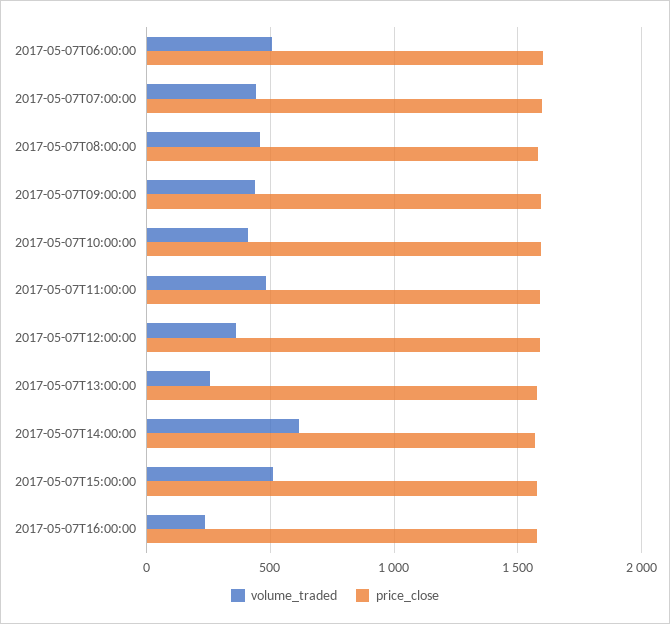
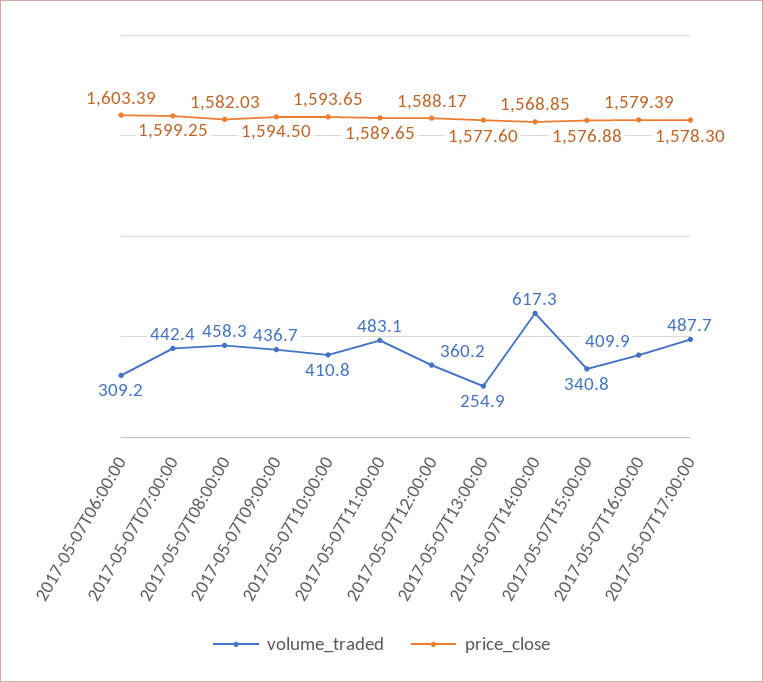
volume_traded, 2017-05-07T06:00:00: 500 -> 309.2
volume_traded, 2017-05-07T15:00:00: 500 -> 340.8
volume_traded, 2017-05-07T16:00:00: 250 -> 409.9
volume_traded, 2017-05-07T17:00:00: none -> 487.7
price_close, 2017-05-07T17:00:00: none -> 1578.3

